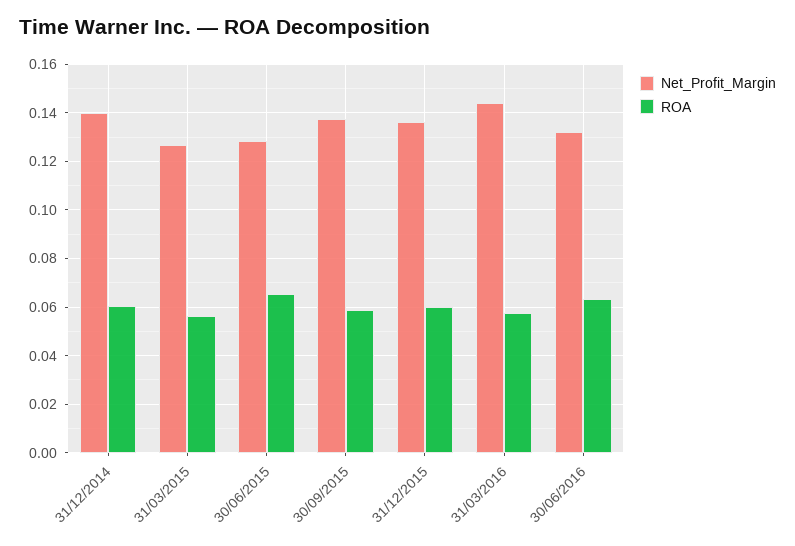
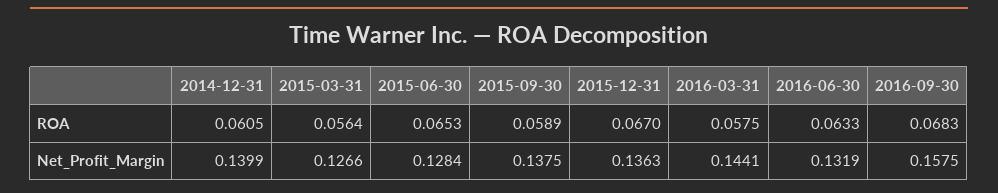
ROA, 31/12/2015: 0.06 -> 0.067
ROA, 2016-09-30: none -> 0.0683
Net_Profit_Margin, 2016-09-30: none -> 0.1575

